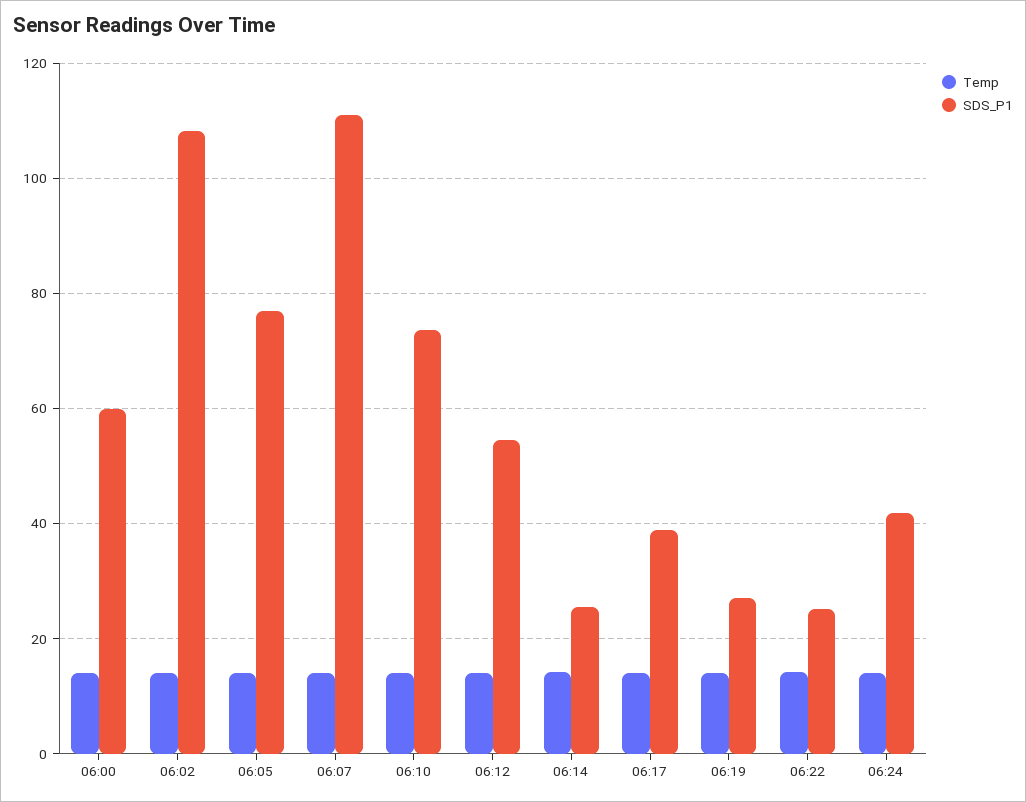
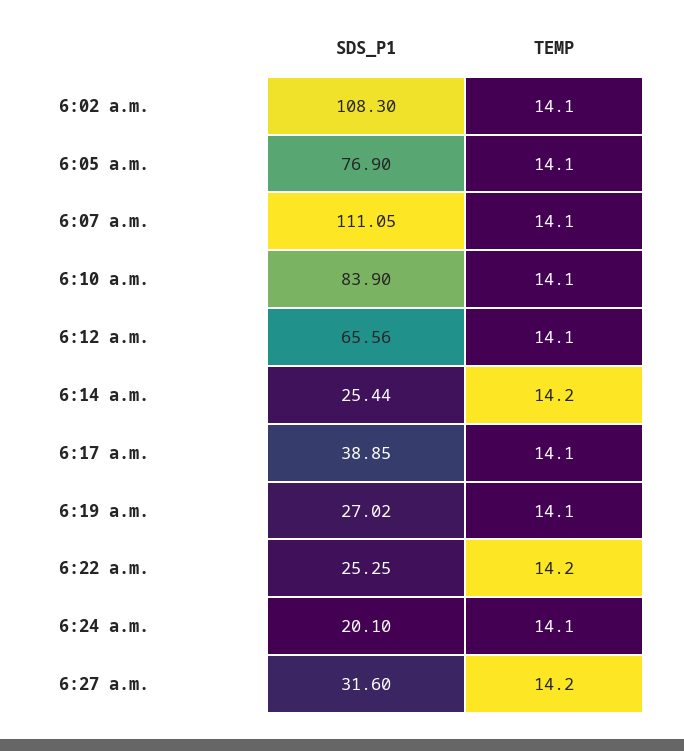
Temp, 06:00: 14 -> none
SDS_P1, 06:00: 60 -> none
SDS_P1, 06:10: 74 -> 83.9
SDS_P1, 06:12: 54 -> 65.56
SDS_P1, 06:24: 42 -> 20.1
SDS_P1, 6:27 a.m.: none -> 31.6
Temp, 6:27 a.m.: none -> 14.2

